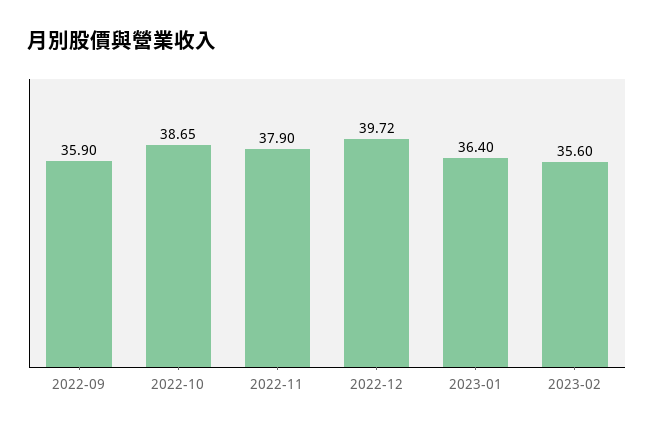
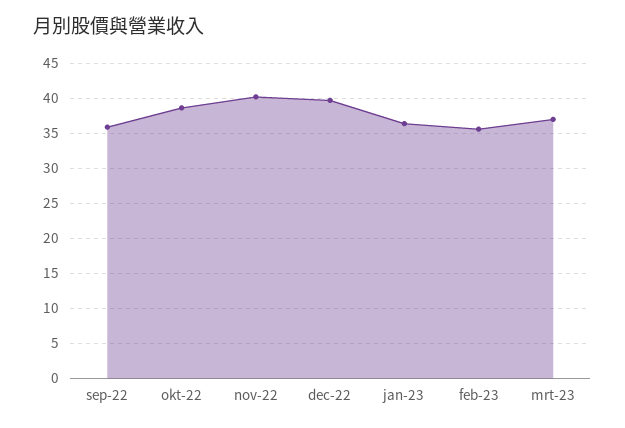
2022-11: 37.9 -> 40
mrt-23: none -> 37

